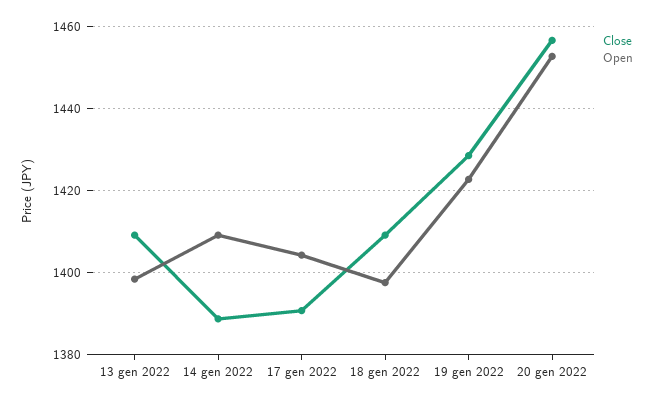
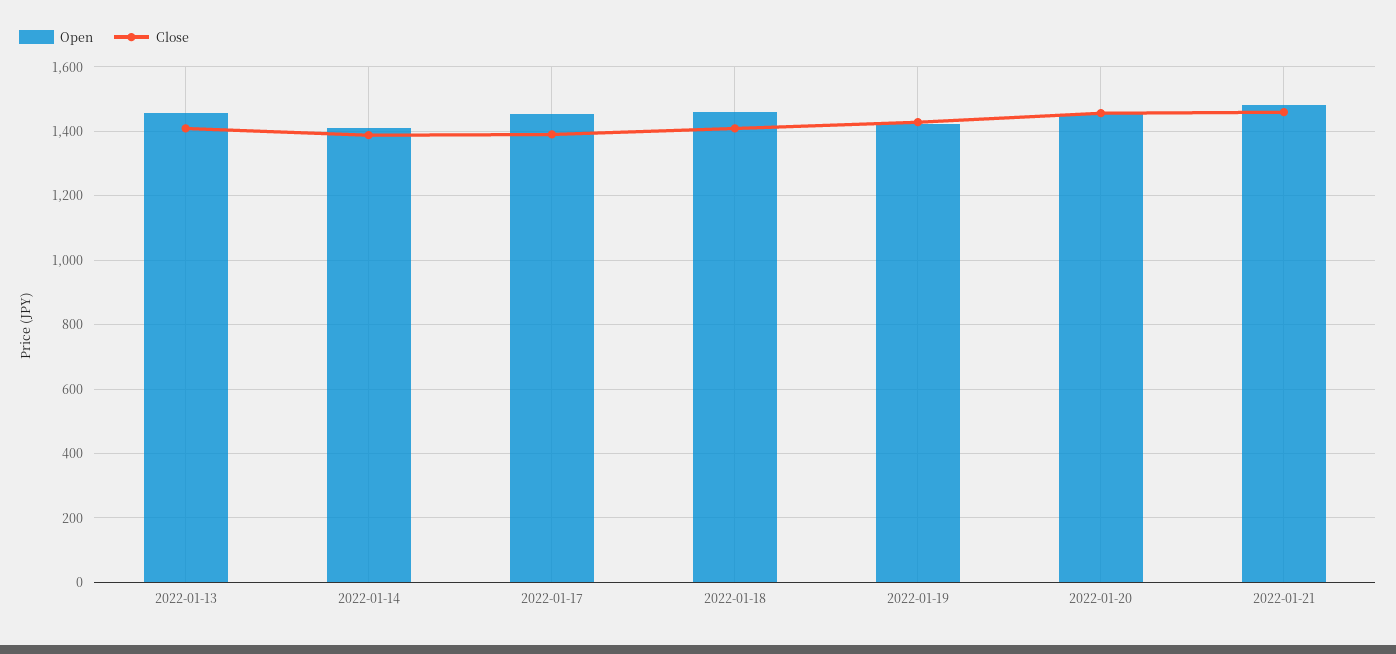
Open, 13 gen 2022: 1398 -> 1460
Open, 17 gen 2022: 1404 -> 1460
Open, 18 gen 2022: 1398 -> 1460
Open, 2022-01-21: none -> 1480
Close, 2022-01-21: none -> 1460

